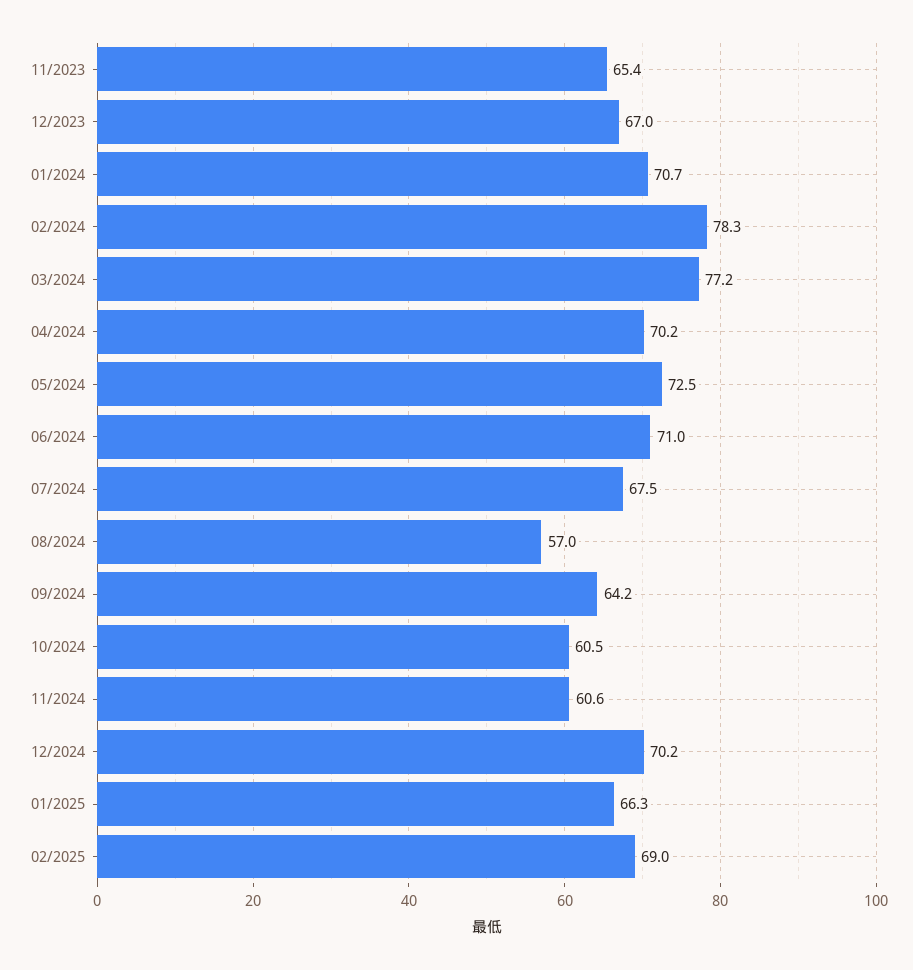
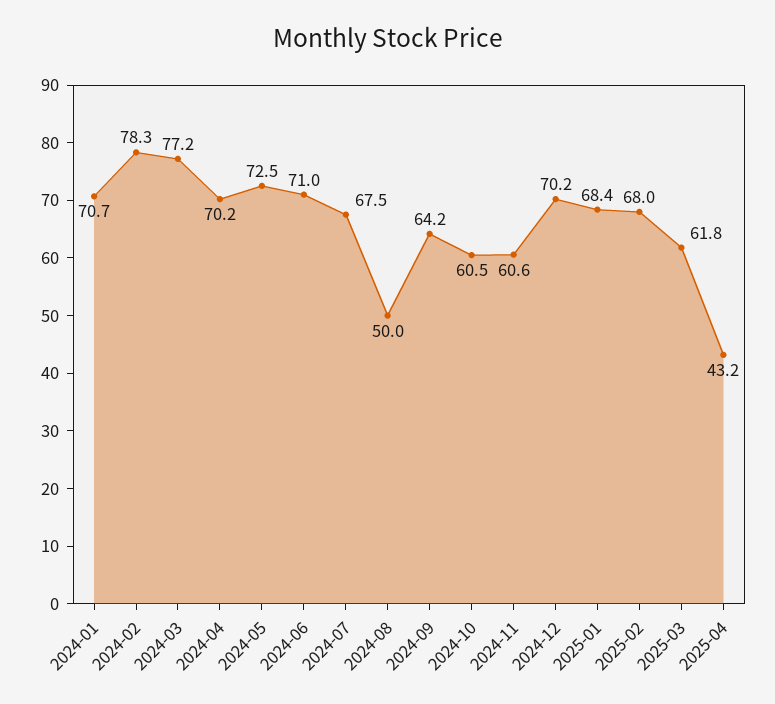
11/2023: 65.4 -> none
12/2023: 67 -> none
08/2024: 57 -> 50
01/2025: 66.3 -> 68.4
02/2025: 69 -> 68
2025-03: none -> 61.8
2025-04: none -> 43.2

